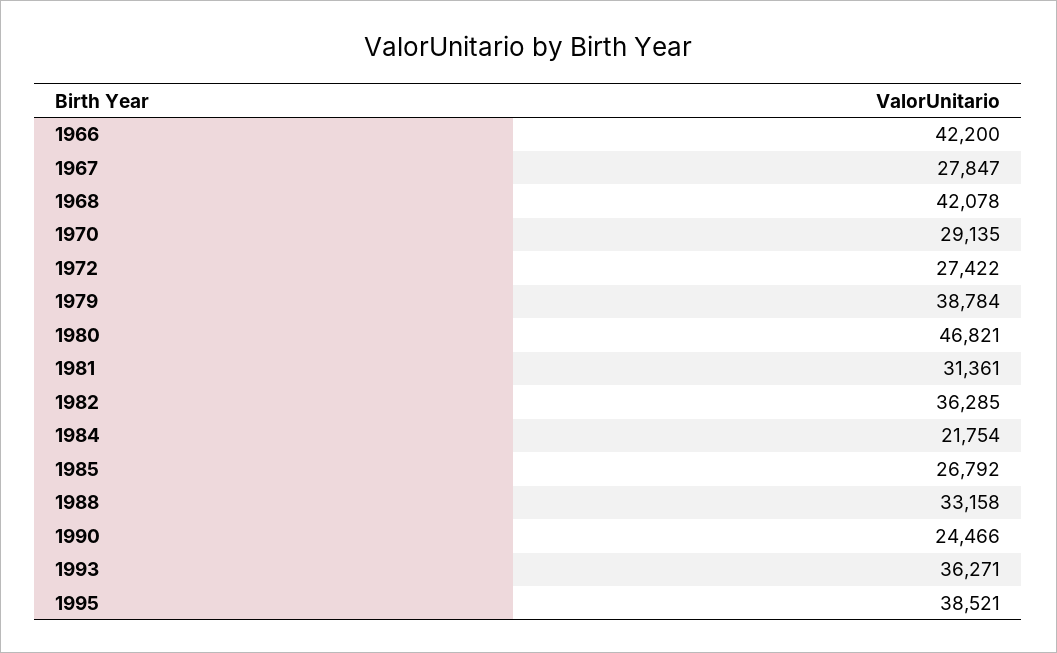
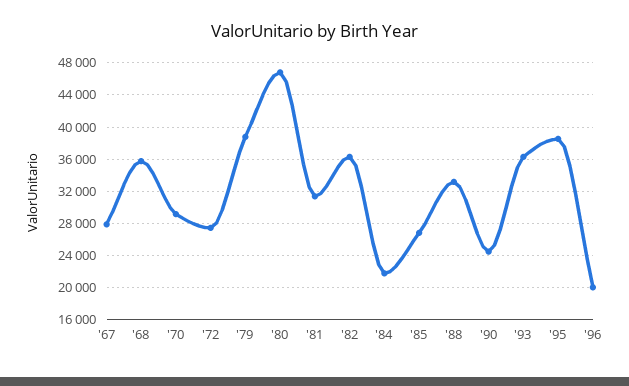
1966: 42200 -> none
1968: 42078 -> 36000
'96: none -> 20000

